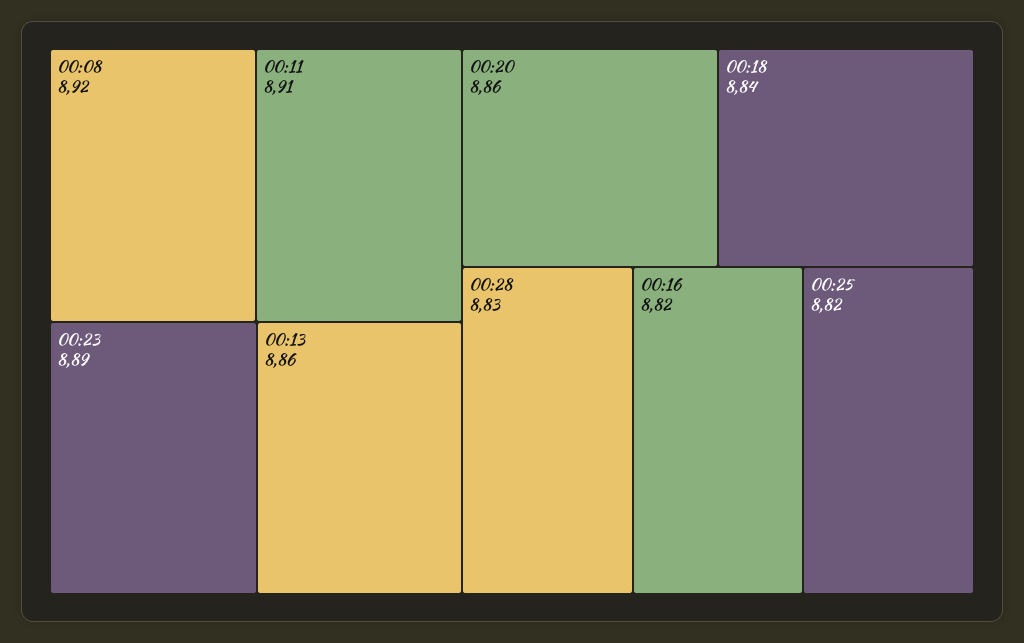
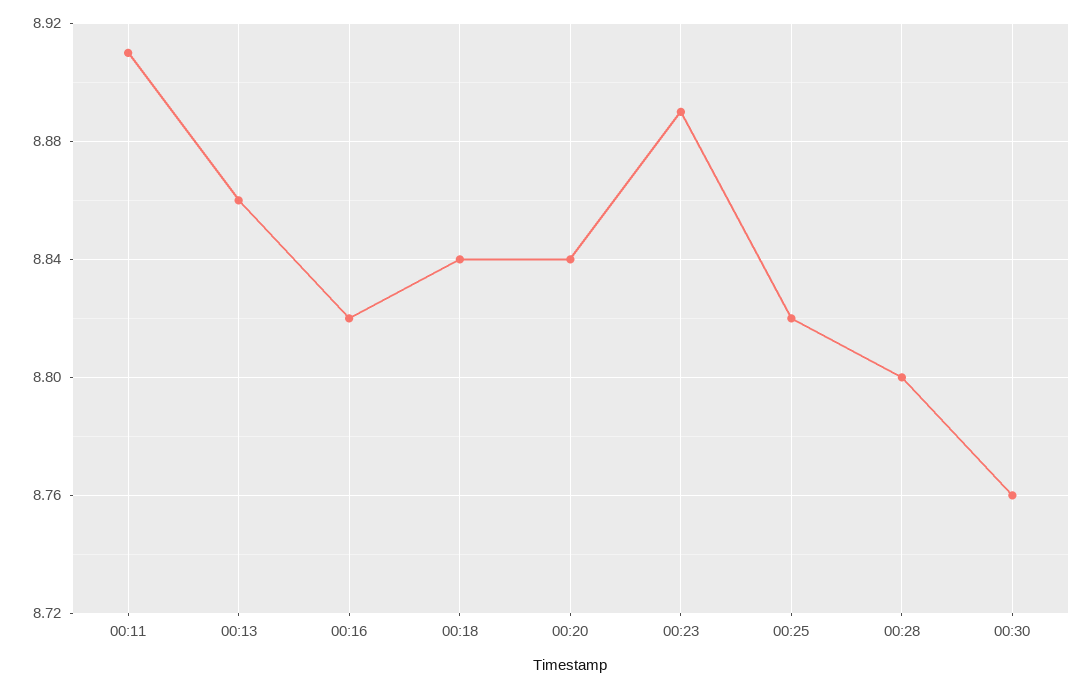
00:08: 8.92 -> none
00:20: 8.86 -> 8.84
00:28: 8.83 -> 8.8
00:30: none -> 8.76

